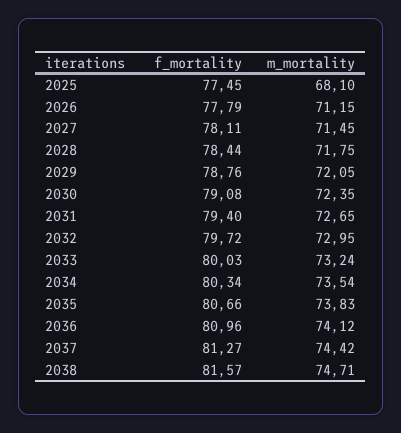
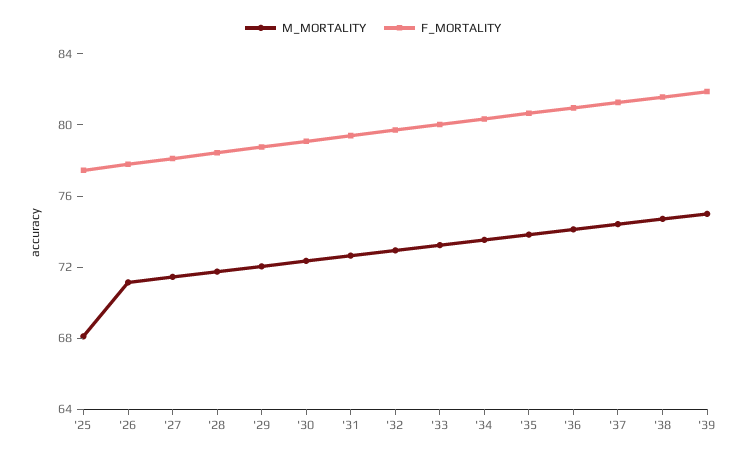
m_mortality, '39: none -> 75
f_mortality, '39: none -> 82

